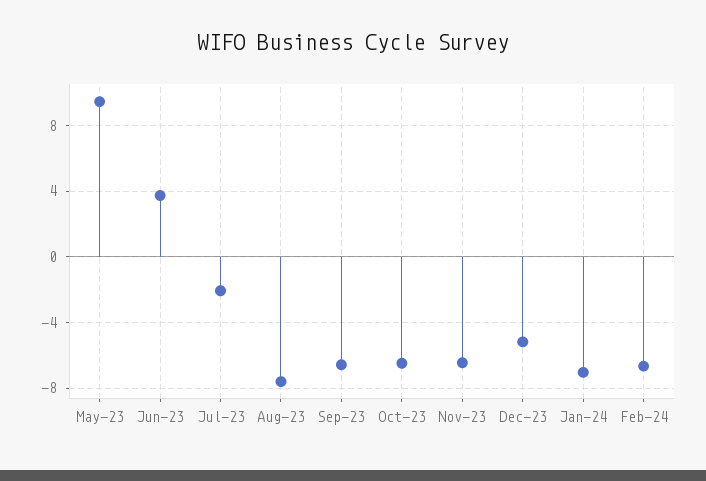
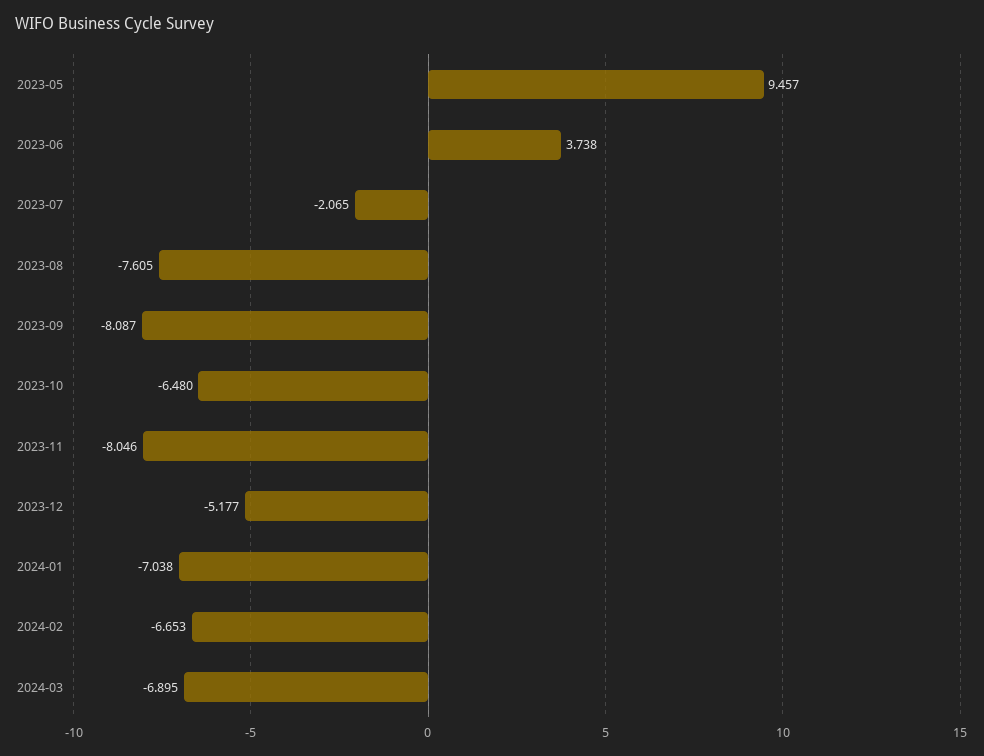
Sep-23: -6.5 -> -8.087
Nov-23: -6.5 -> -8.046
2024-03: none -> -6.895

